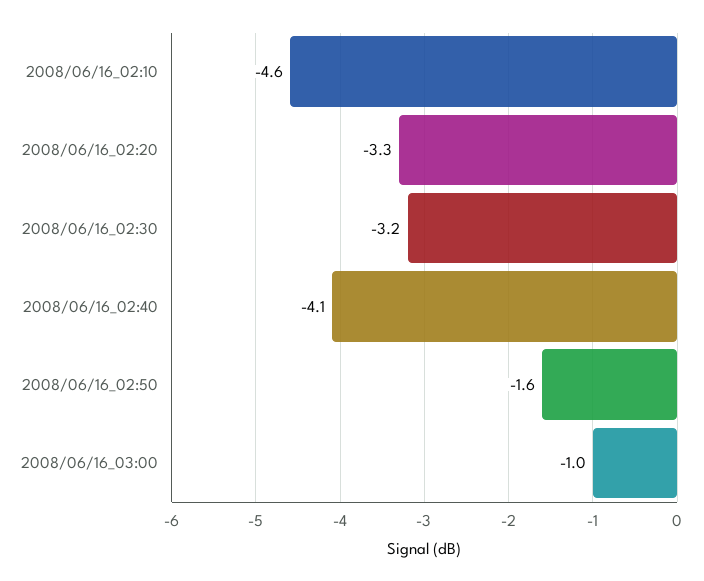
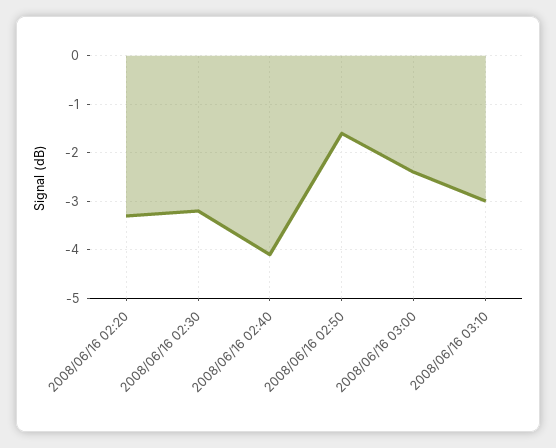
2008/06/16_02:10: -4.6 -> none
2008/06/16_03:00: -1 -> -2.5
2008/06/16 03:10: none -> -3

